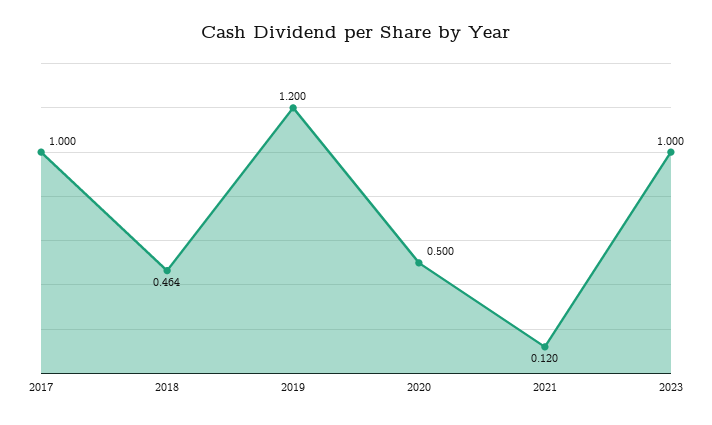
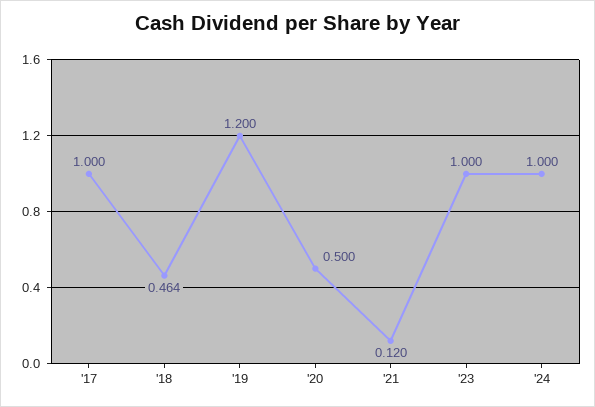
'24: none -> 1

